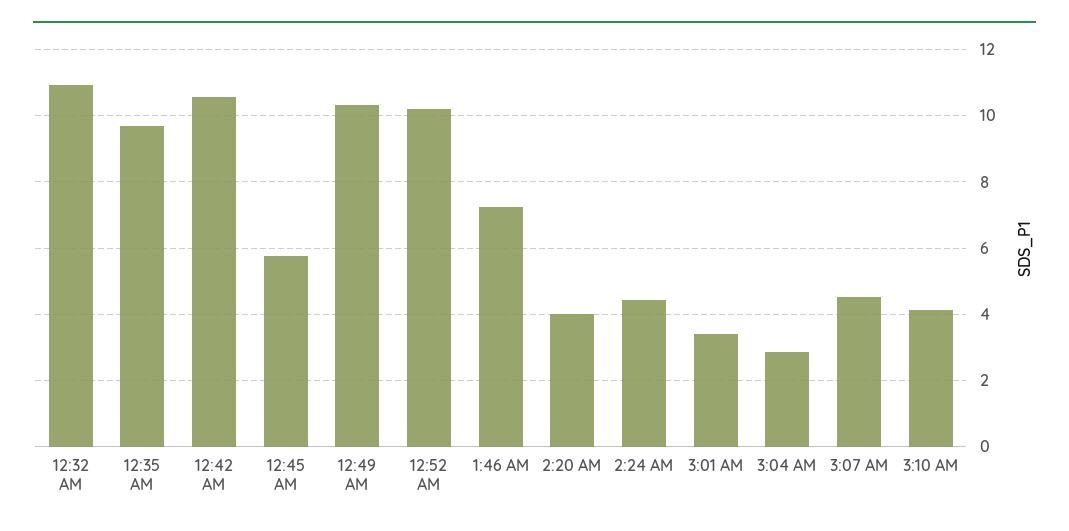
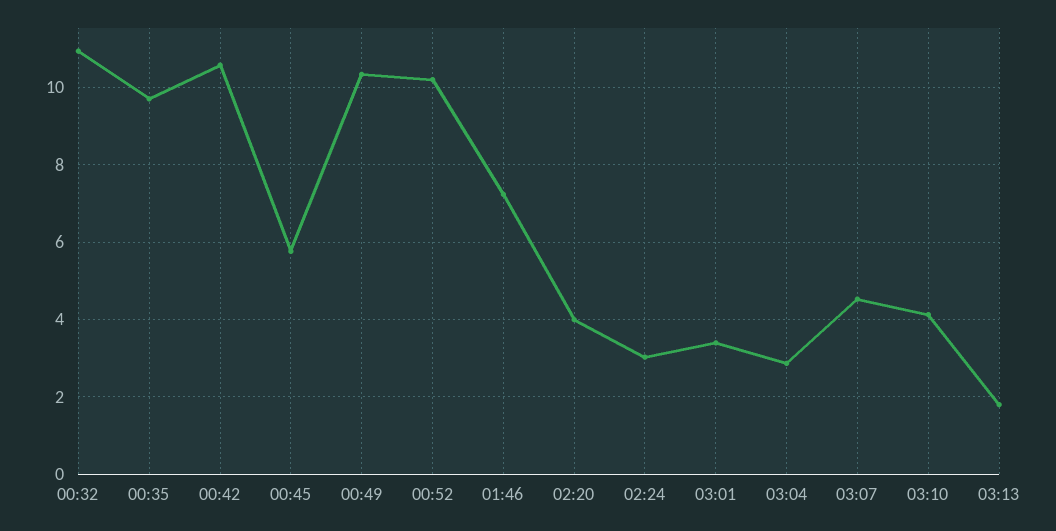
2:24 AM: 4.4 -> 3
03:13: none -> 1.8

